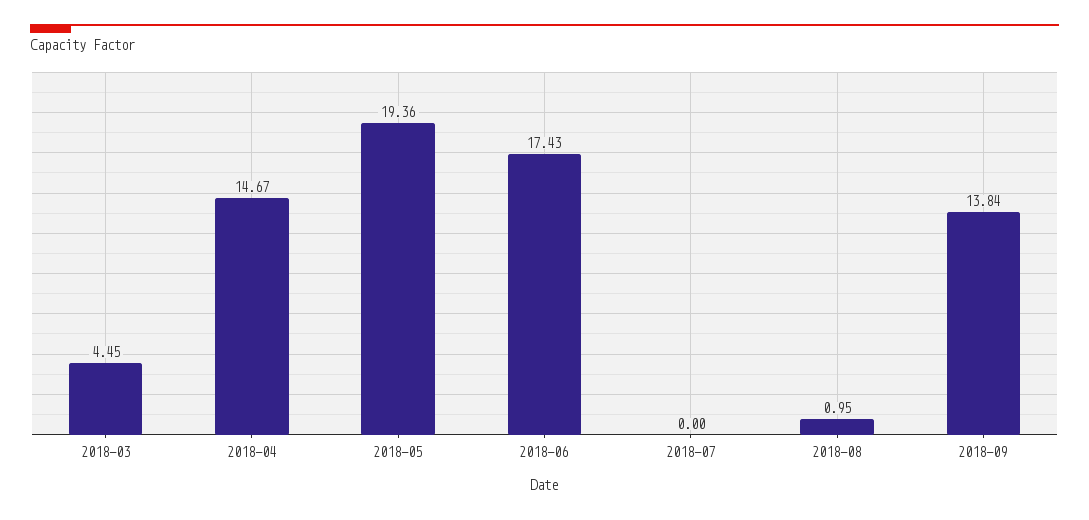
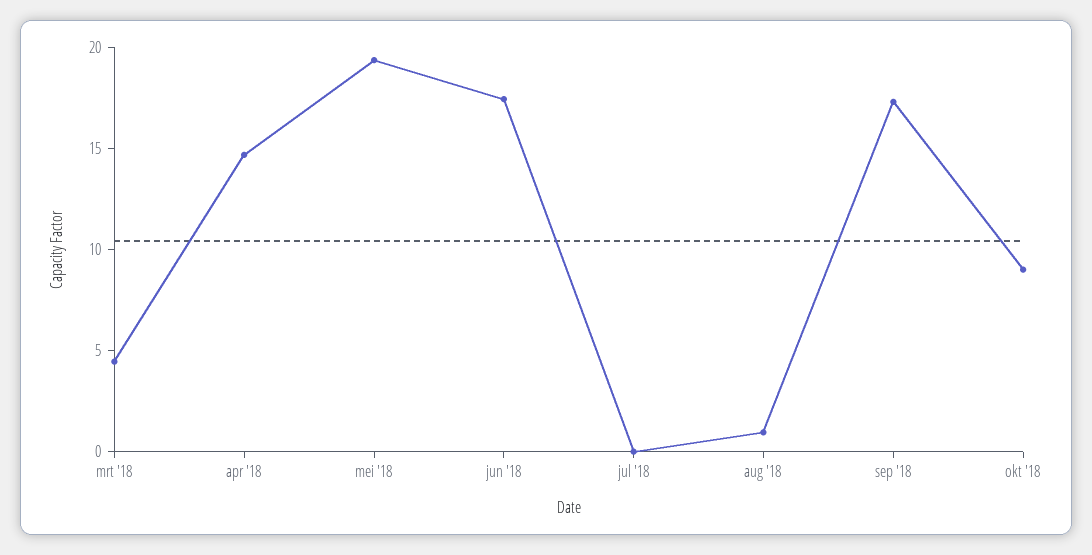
2018-09: 13.84 -> 17
okt '18: none -> 9

